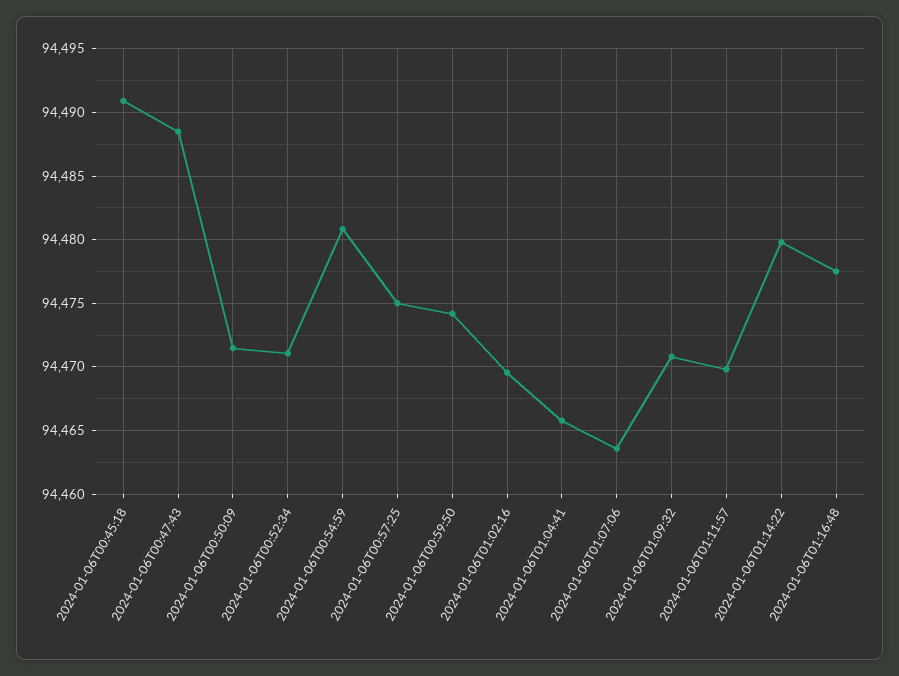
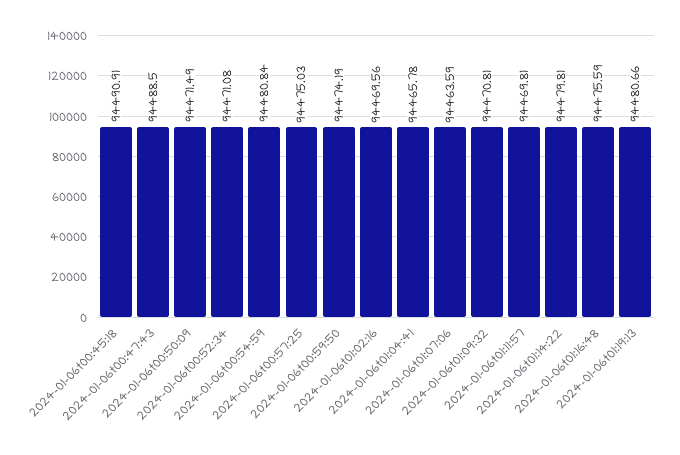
2024-01-06T01:16:48: 94477.5 -> 94475.59
2024-01-06t01:19:13: none -> 94480.66

